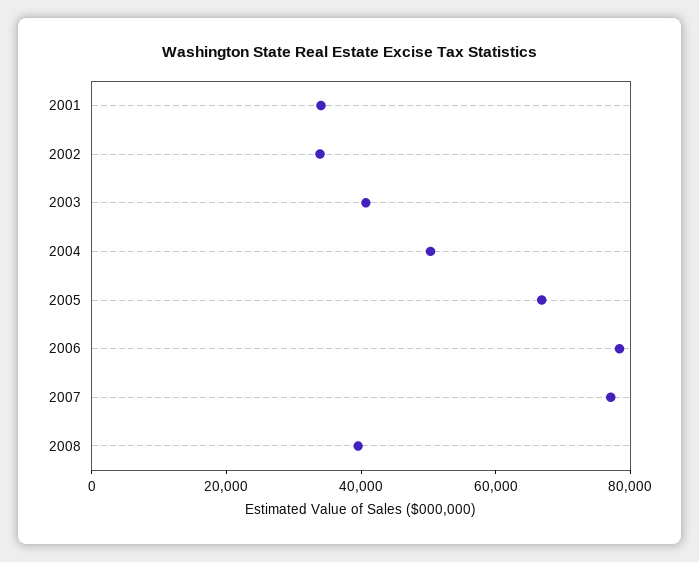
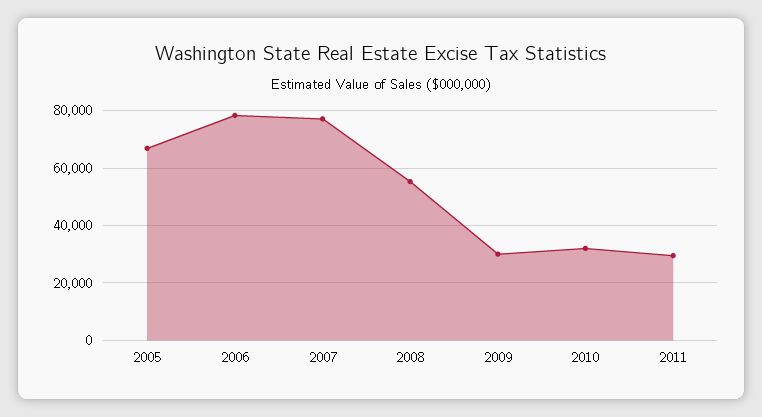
2001: 35000 -> none
2002: 35000 -> none
2003: 40000 -> none
2004: 50000 -> none
2008: 40000 -> 55000
2009: none -> 30000
2010: none -> 32500
2011: none -> 30000

